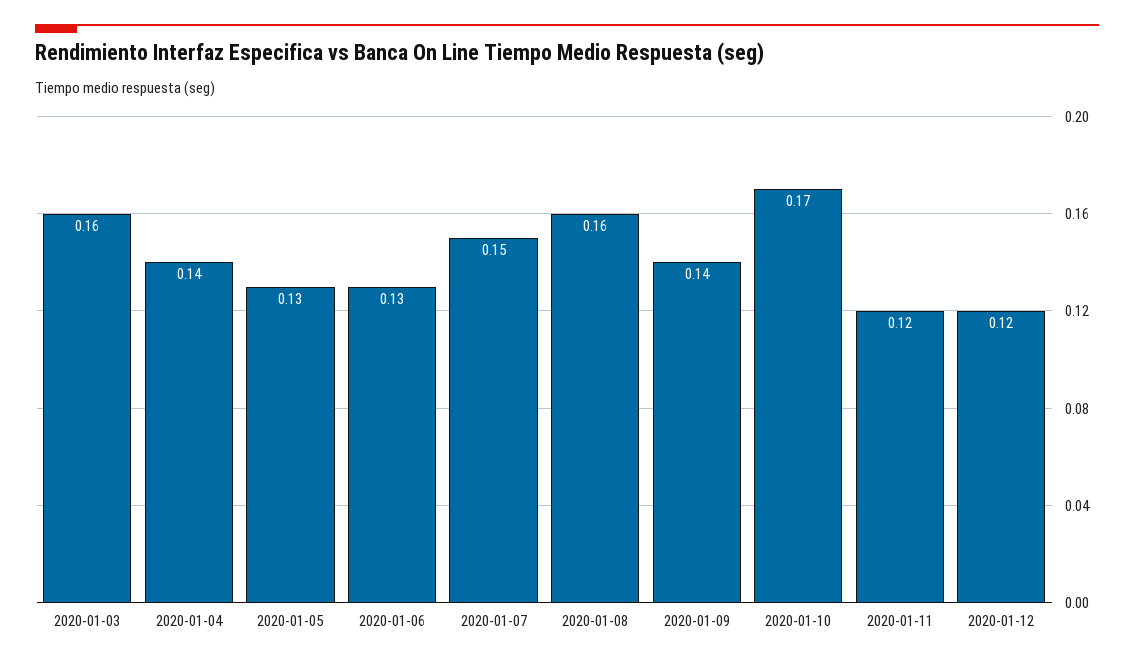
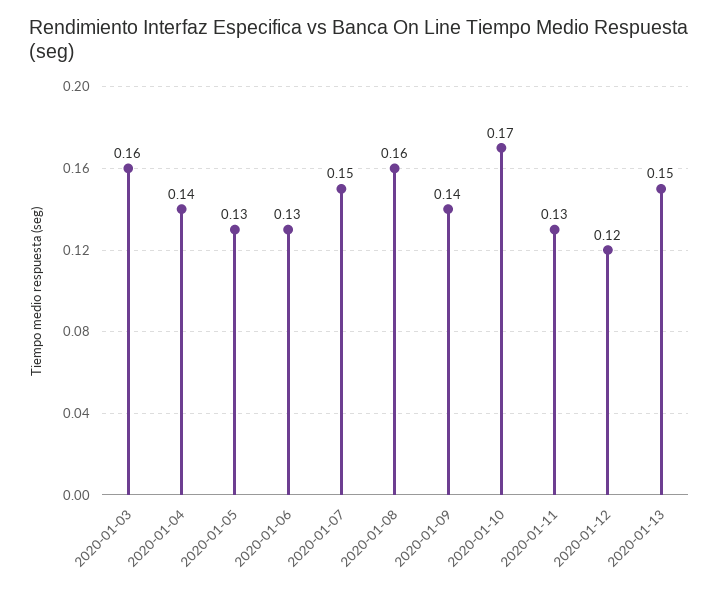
2020-01-11: 0.12 -> 0.13
2020-01-13: none -> 0.15

